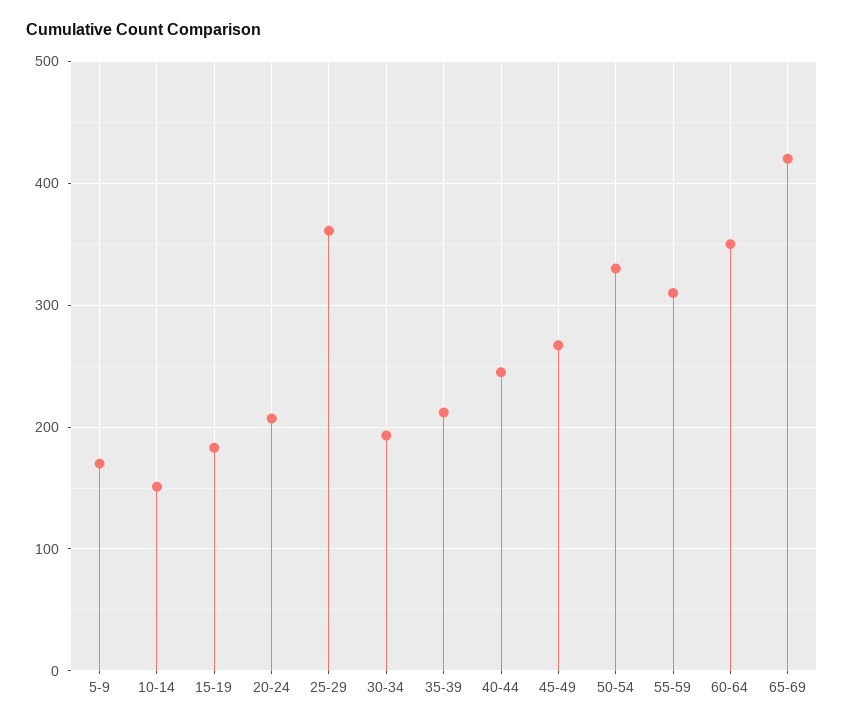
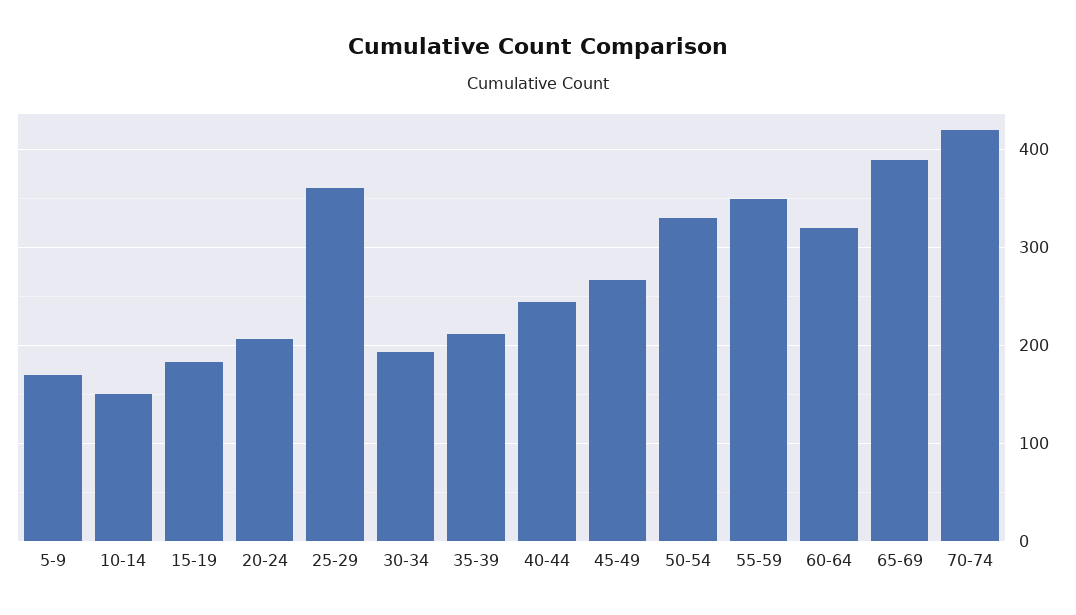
55-59: 310 -> 350
60-64: 350 -> 320
65-69: 420 -> 390
70-74: none -> 420

